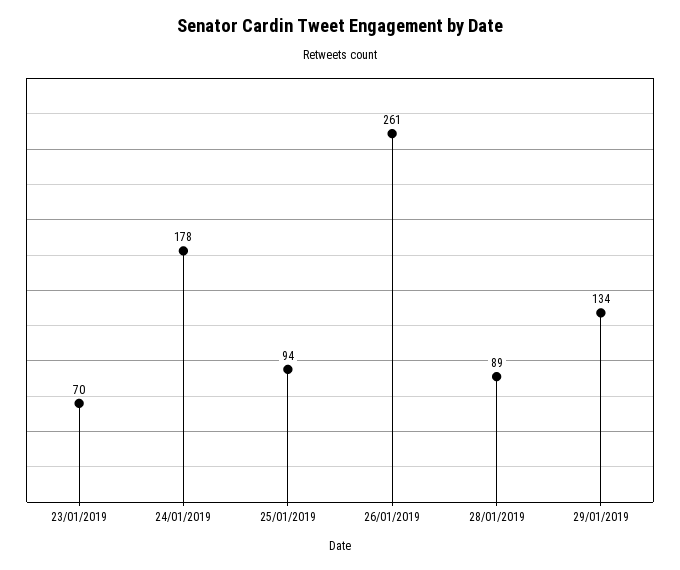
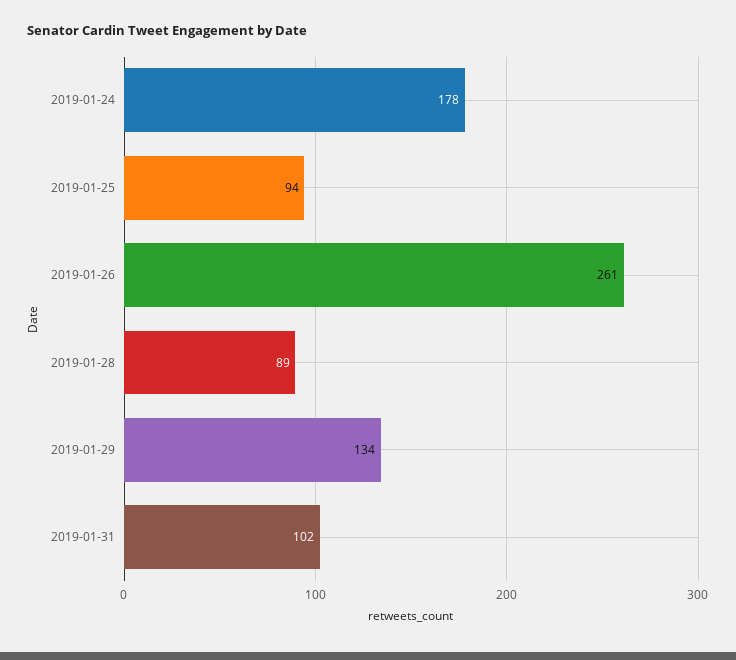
23/01/2019: 70 -> none
2019-01-31: none -> 102

